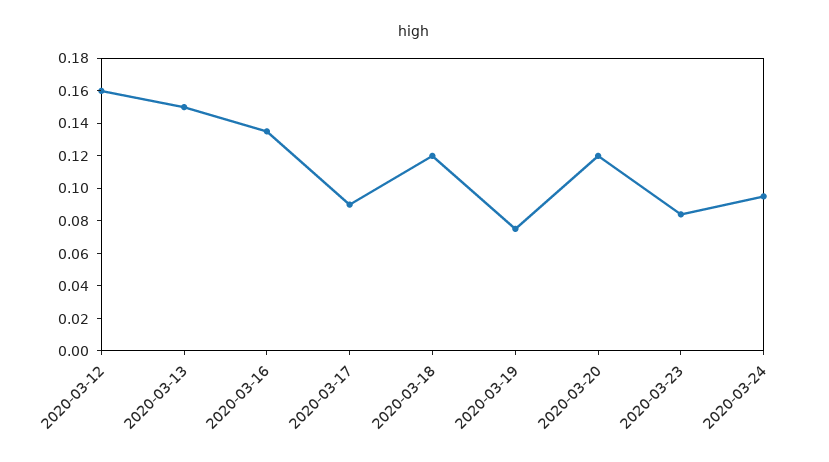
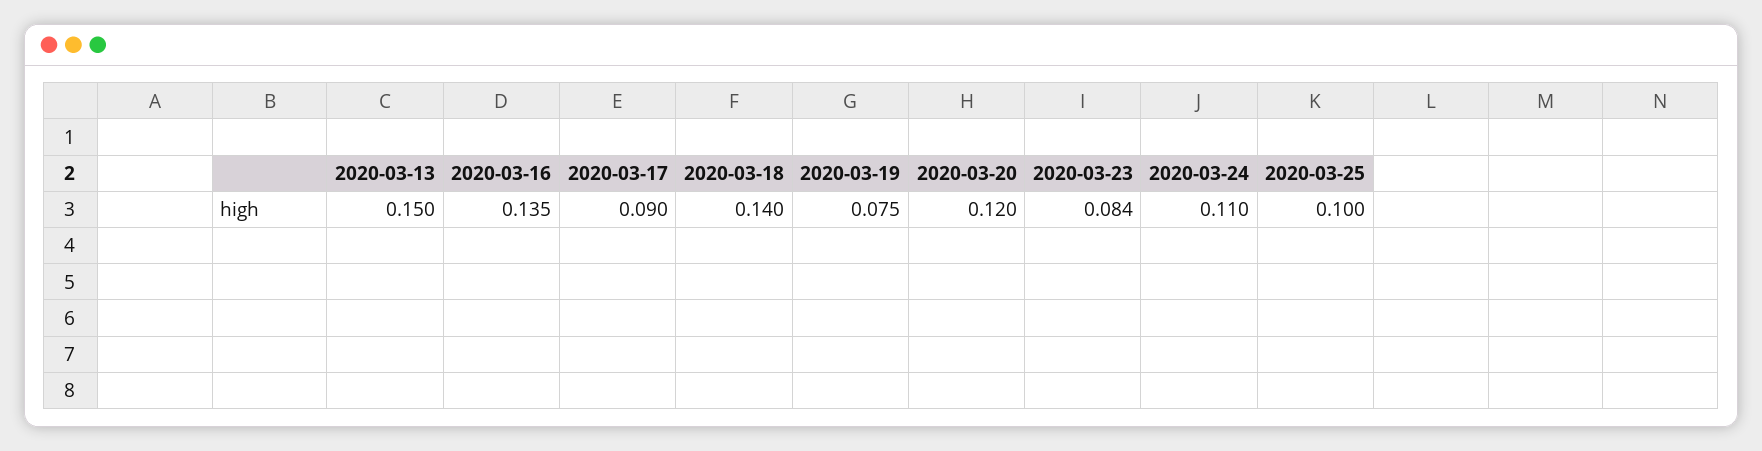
2020-03-12: 0.16 -> none
2020-03-18: 0.12 -> 0.14
2020-03-24: 0.095 -> 0.11
2020-03-25: none -> 0.1

